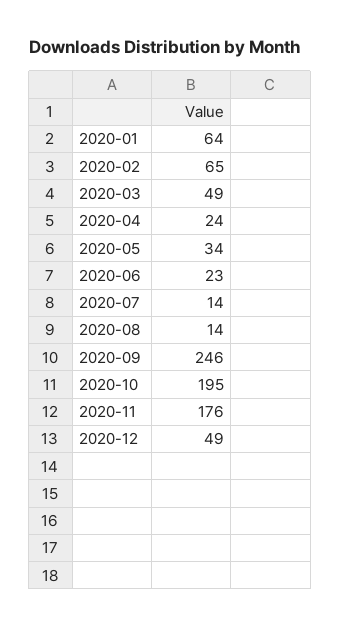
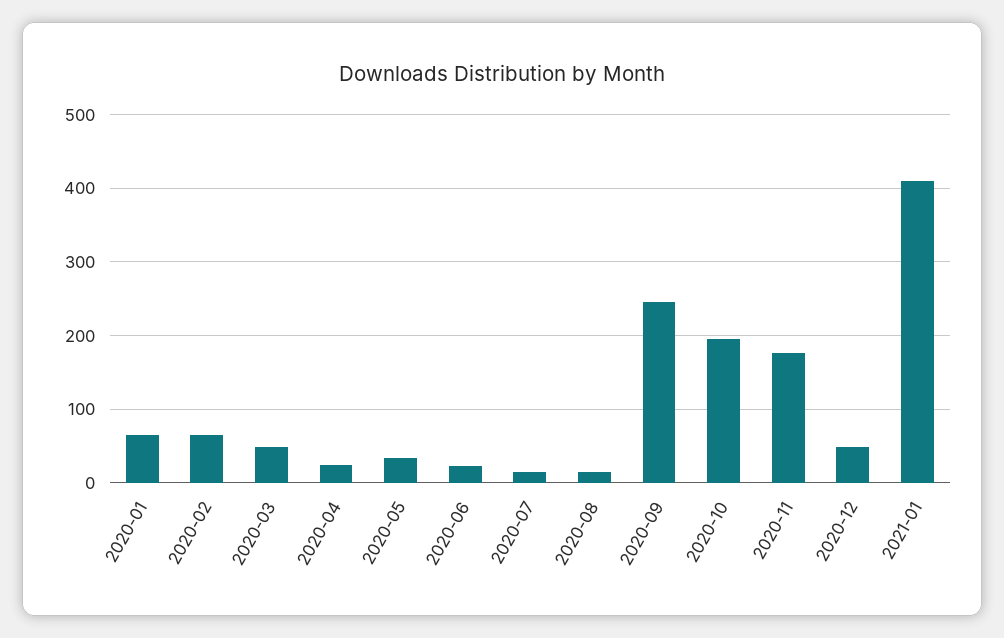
2021-01: none -> 410

